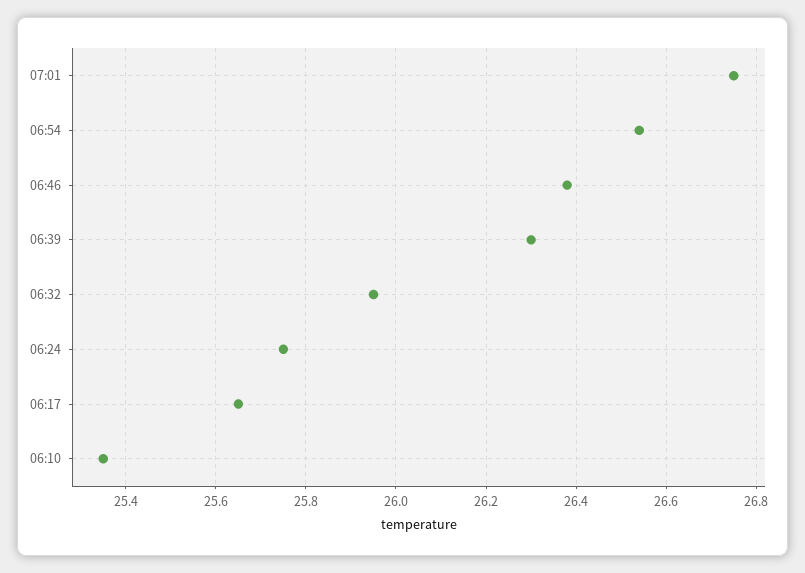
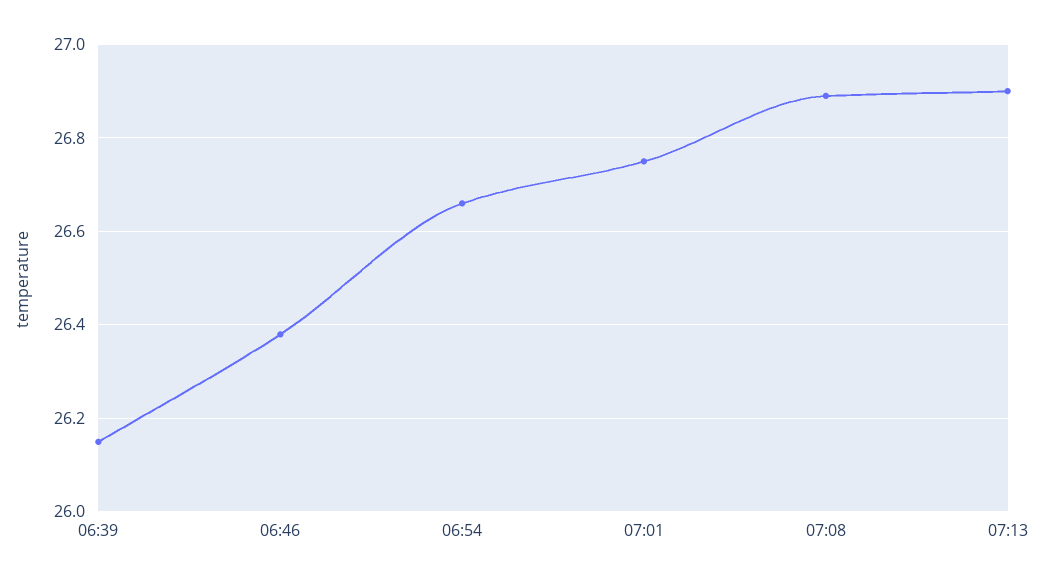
06:54: 26.55 -> 26.65
06:39: 26.3 -> 26.15
06:32: 25.95 -> none
06:24: 25.75 -> none
06:17: 25.65 -> none
06:10: 25.35 -> none
07:08: none -> 26.9
07:13: none -> 26.9

